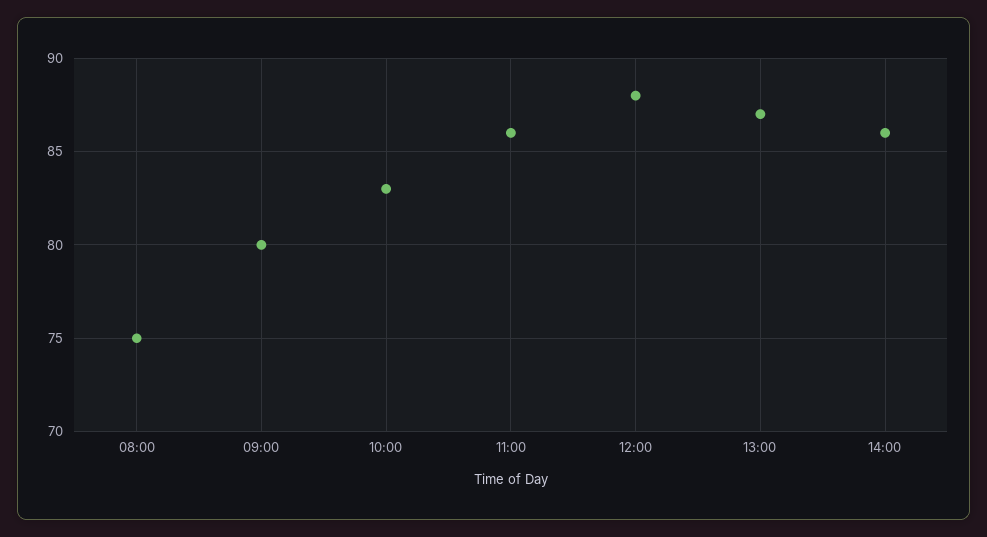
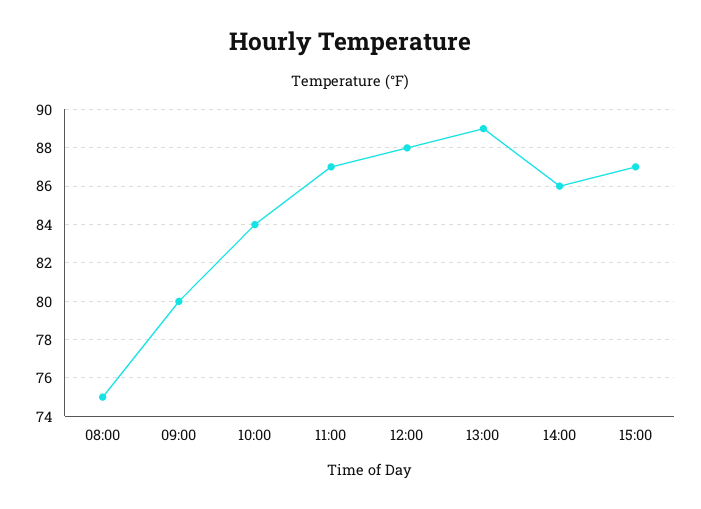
10:00: 83 -> 84
11:00: 86 -> 87
13:00: 87 -> 89
15:00: none -> 87

